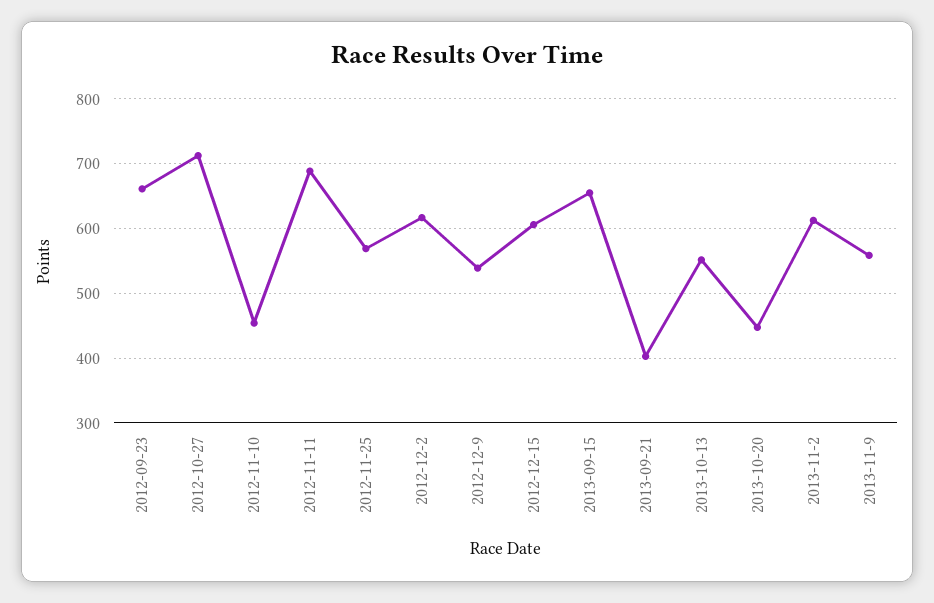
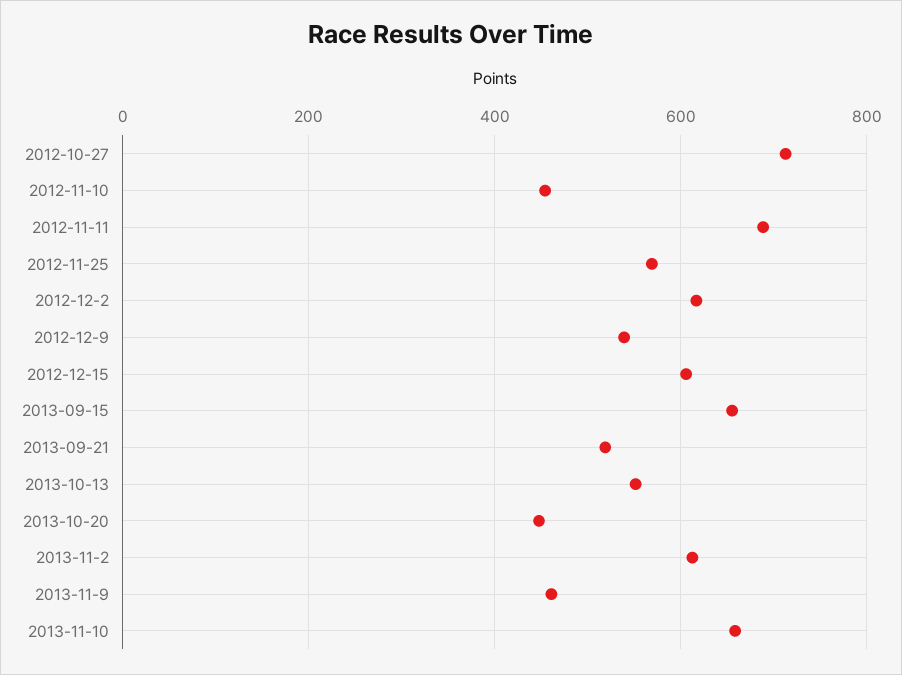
2012-09-23: 660 -> none
2013-09-21: 400 -> 520
2013-11-9: 560 -> 460
2013-11-10: none -> 660

